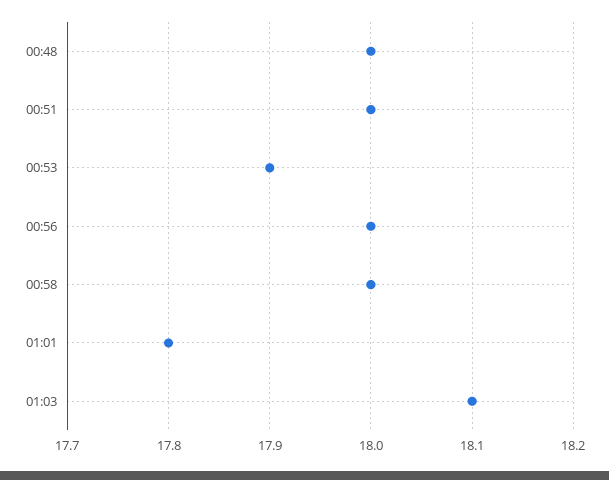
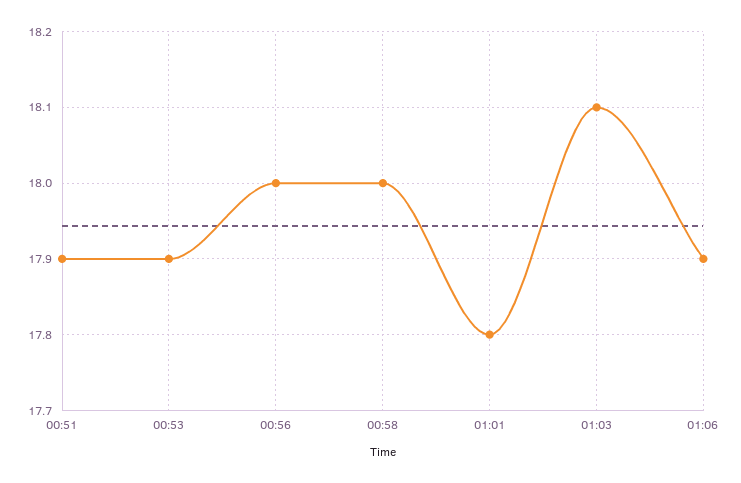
00:48: 18 -> none
00:51: 18 -> 17.9
01:06: none -> 17.9

